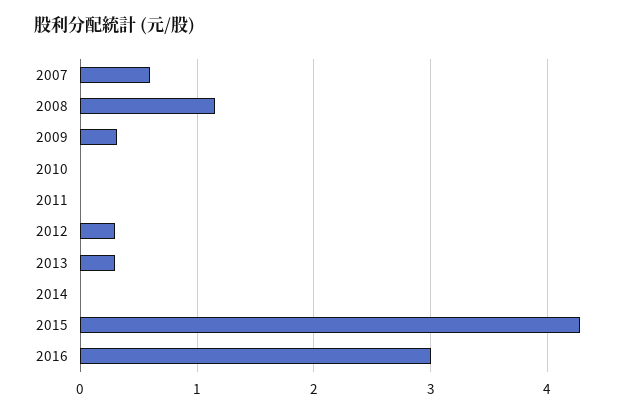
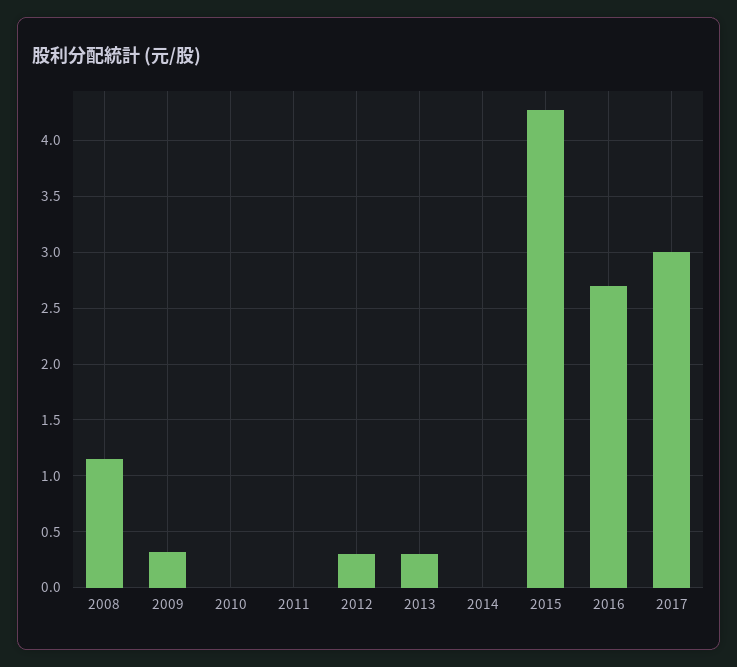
2007: 0.6 -> none
2016: 3 -> 2.7
2017: none -> 3

